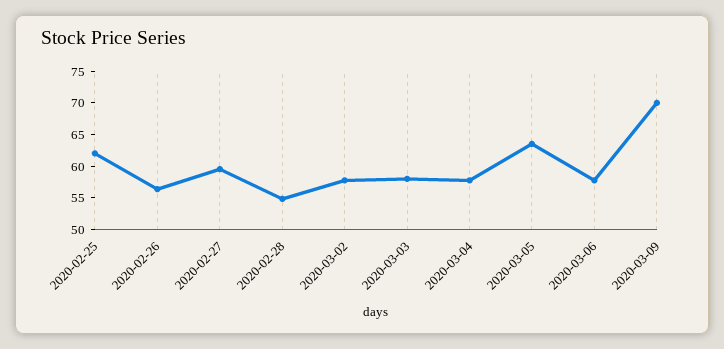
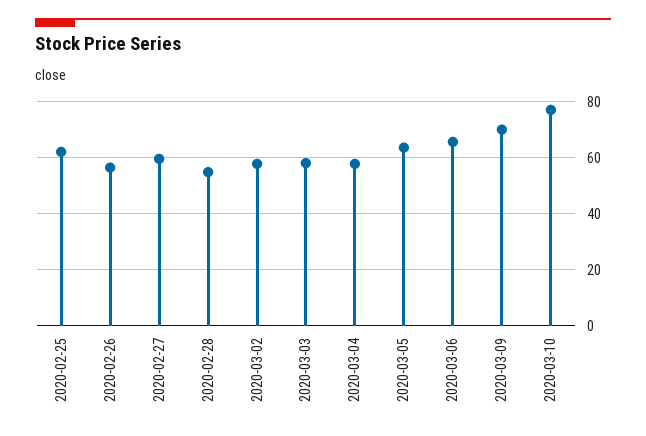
2020-03-06: 57.5 -> 65
2020-03-10: none -> 77.5

